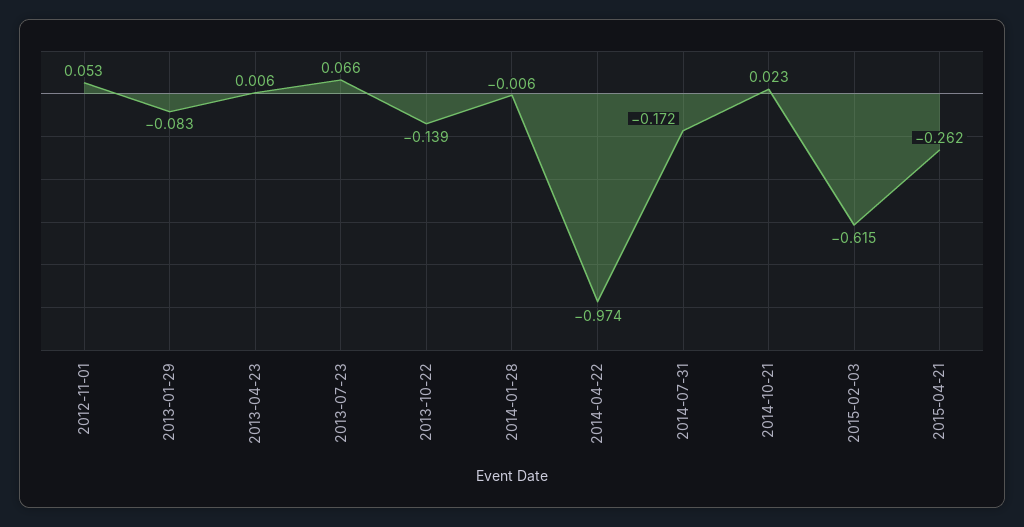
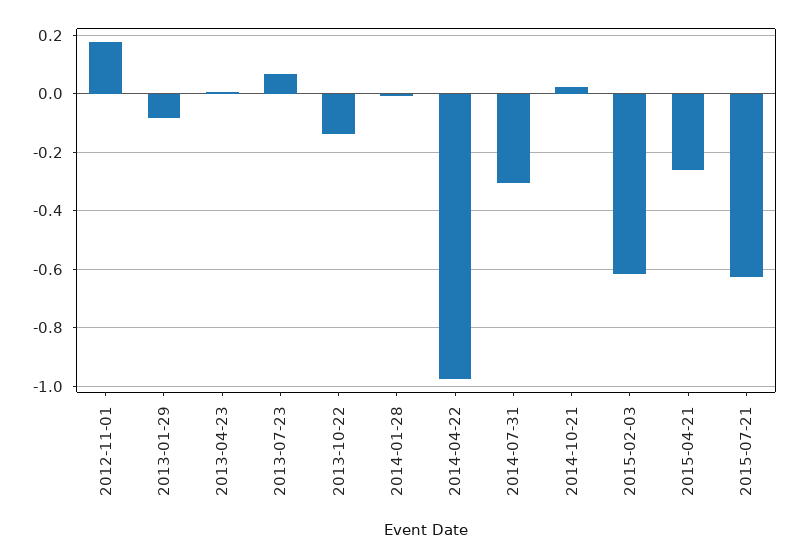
2012-11-01: 0.053 -> 0.175
2014-07-31: -0.172 -> -0.3
2015-07-21: none -> -0.625

